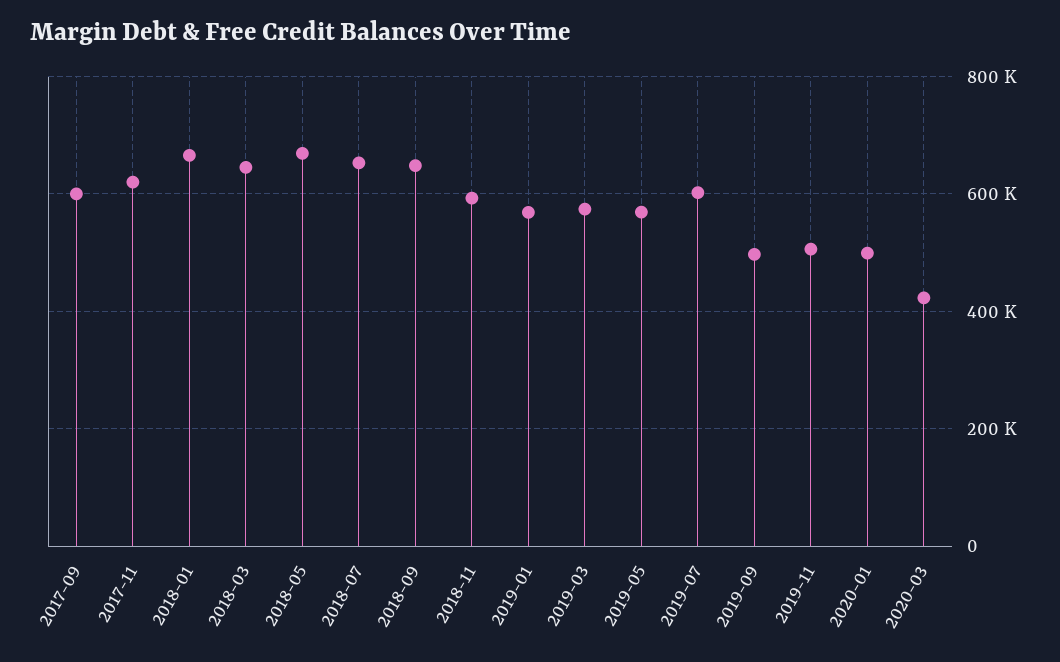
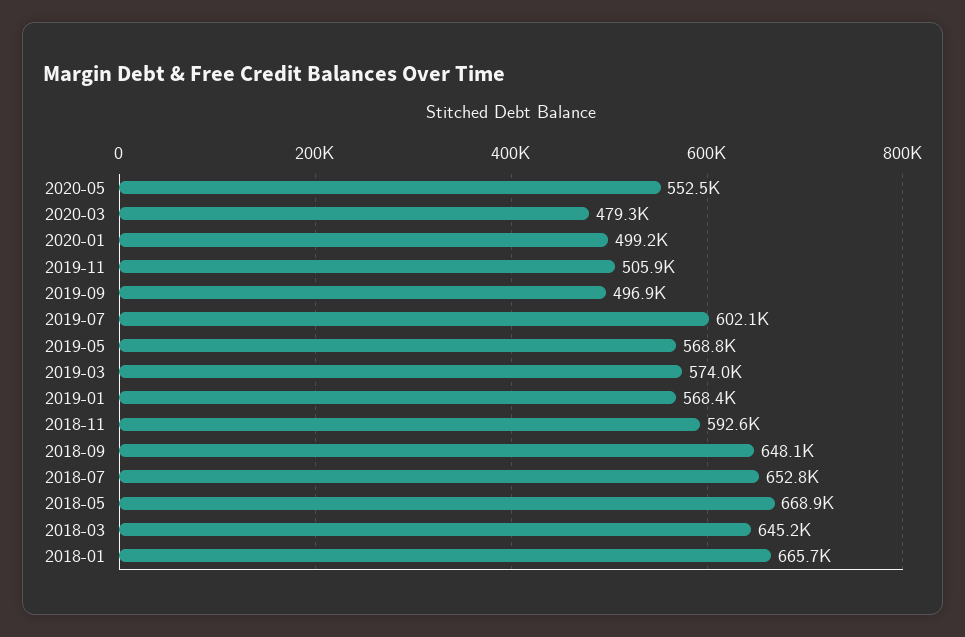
2017-09: 600000 -> none
2017-11: 620000 -> none
2020-03: 420000 -> 479300
2020-05: none -> 552500

